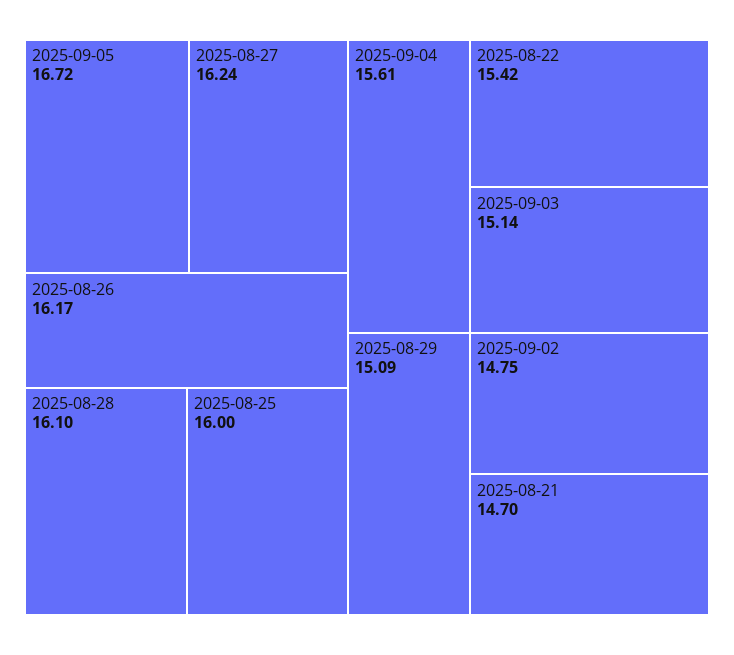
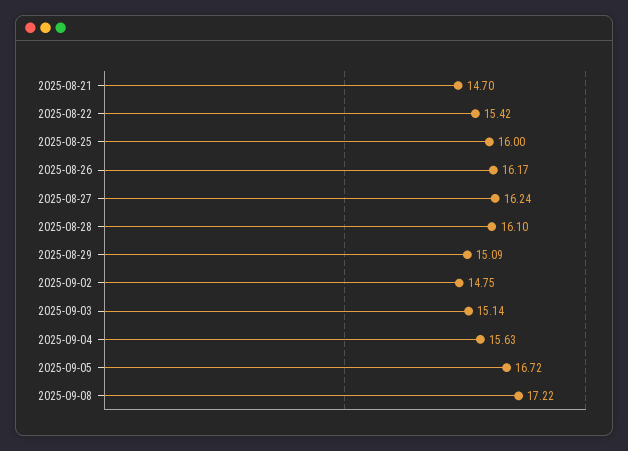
2025-09-04: 15.61 -> 15.63
2025-09-08: none -> 17.22

